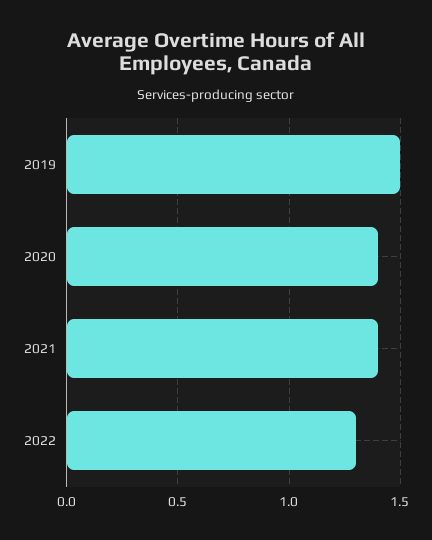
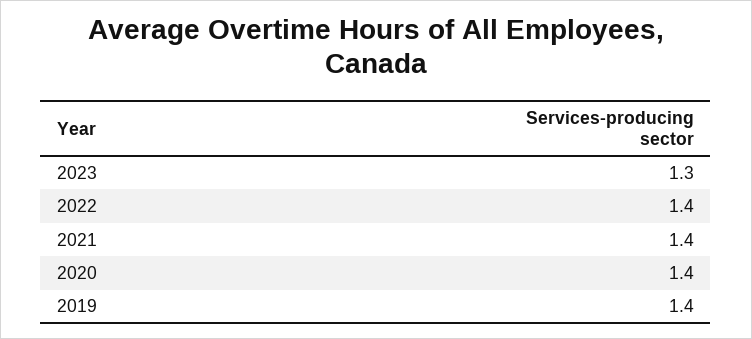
2019: 1.5 -> 1.4
2022: 1.3 -> 1.4
2023: none -> 1.3

